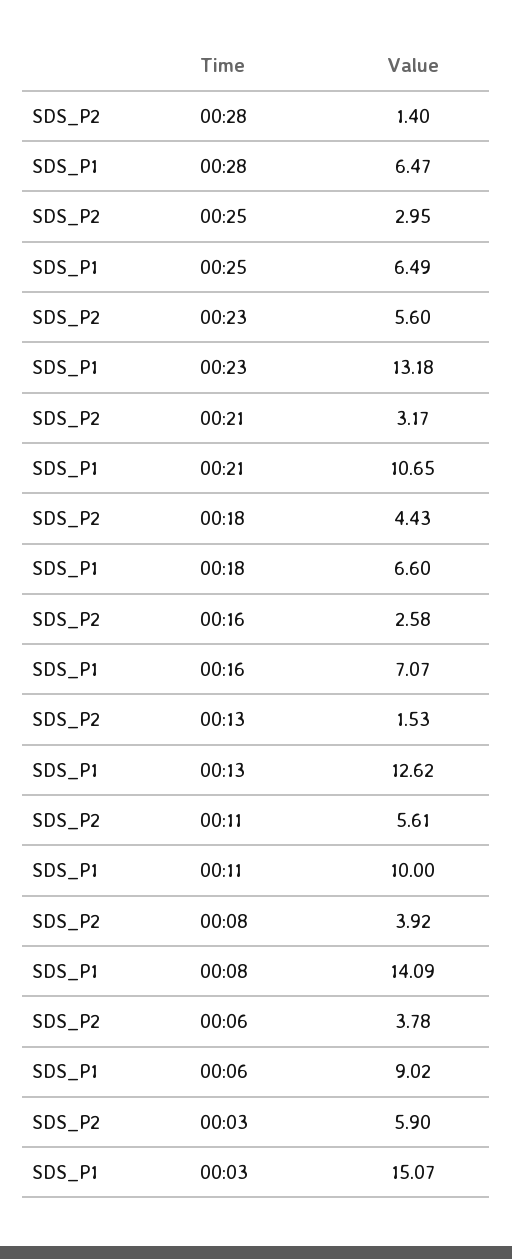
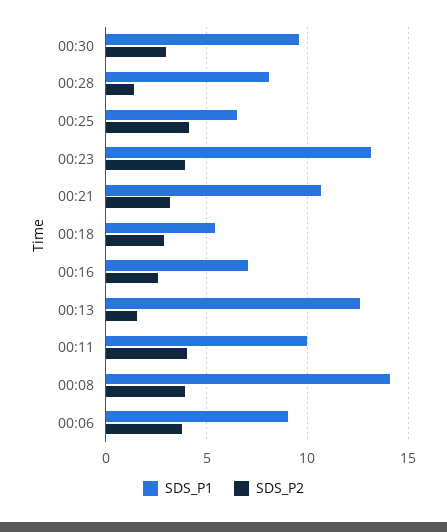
SDS_P1, 00:28: 6.47 -> 8
SDS_P2, 00:25: 2.95 -> 4
SDS_P2, 00:23: 5.6 -> 4
SDS_P2, 00:18: 4.43 -> 3
SDS_P1, 00:18: 6.6 -> 5.5
SDS_P2, 00:11: 5.61 -> 4
SDS_P2, 00:03: 5.9 -> none
SDS_P1, 00:03: 15.07 -> none
SDS_P1, 00:30: none -> 9.5
SDS_P2, 00:30: none -> 3

